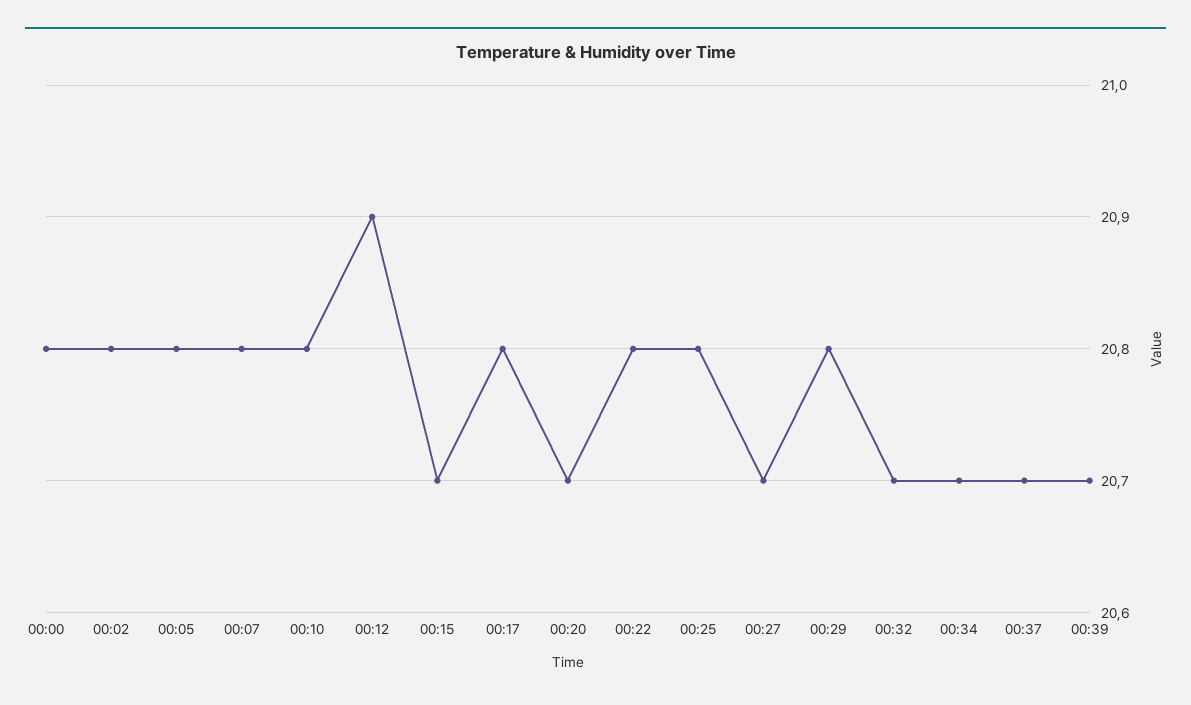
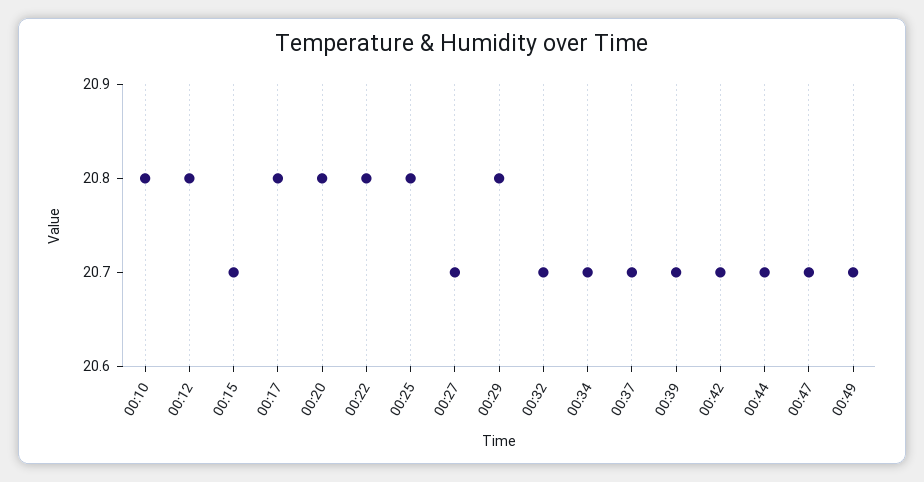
00:00: 20.8 -> none
00:02: 20.8 -> none
00:05: 20.8 -> none
00:07: 20.8 -> none
00:12: 20.9 -> 20.8
00:20: 20.7 -> 20.8
00:42: none -> 20.7
00:44: none -> 20.7
00:47: none -> 20.7
00:49: none -> 20.7

